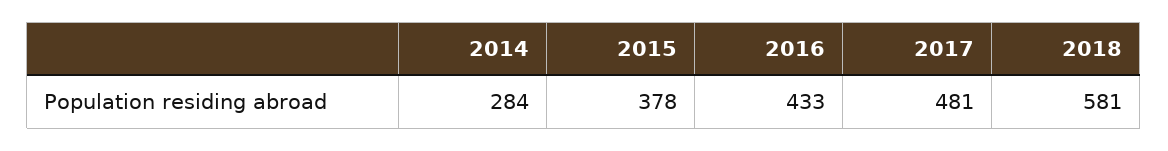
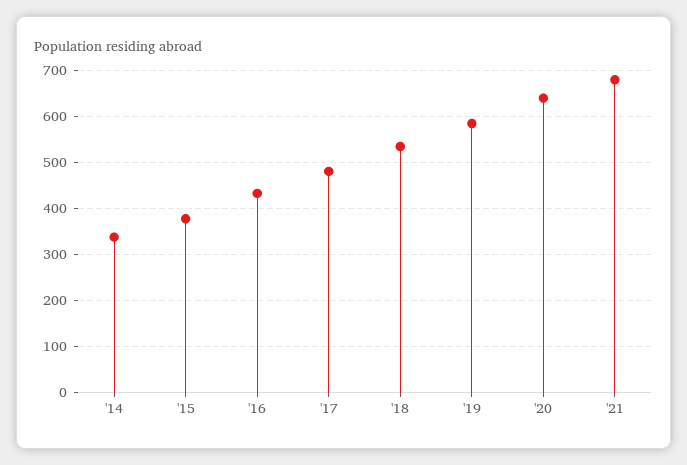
2014: 284 -> 340
2018: 581 -> 540
'19: none -> 580
'20: none -> 640
'21: none -> 680

